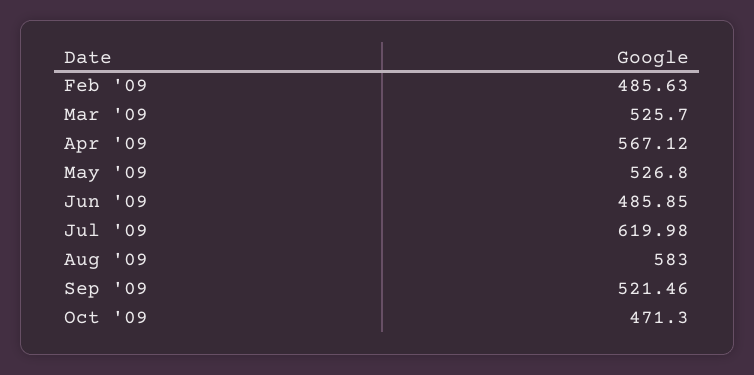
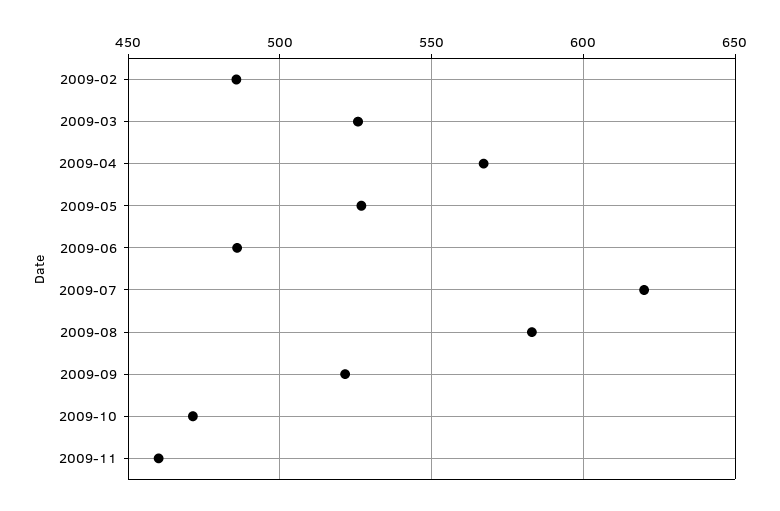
2009-11: none -> 460

